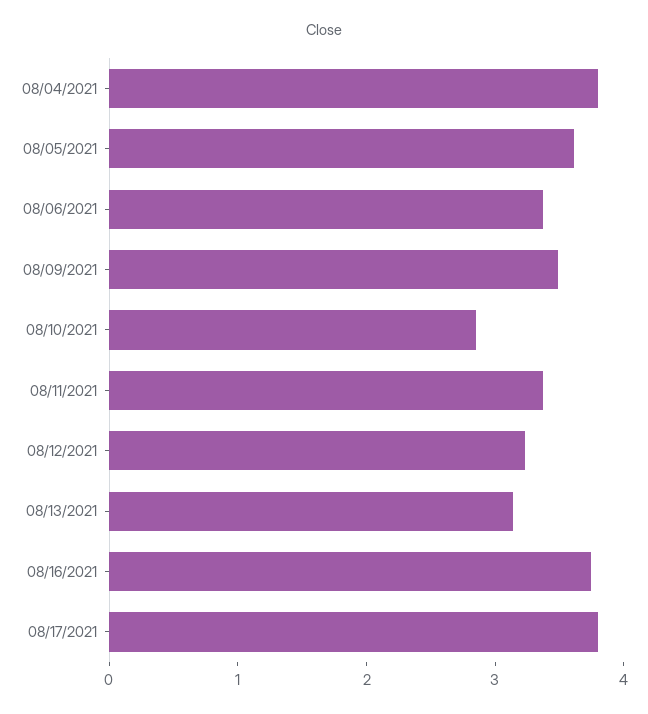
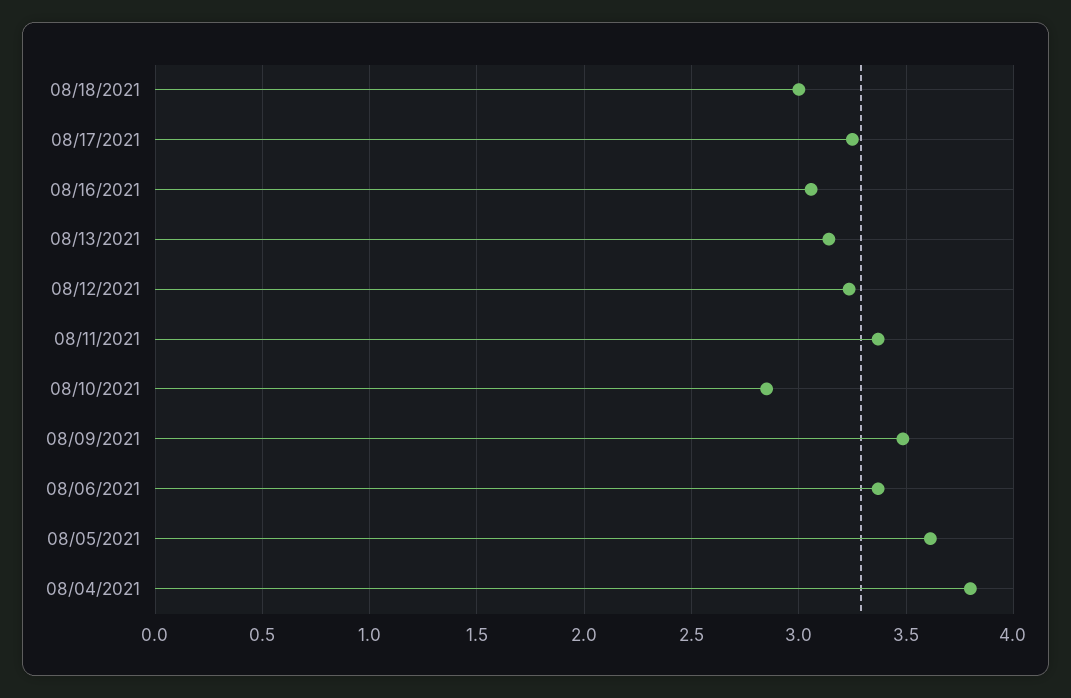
08/16/2021: 3.8 -> 3.05
08/17/2021: 3.8 -> 3.25
08/18/2021: none -> 3

